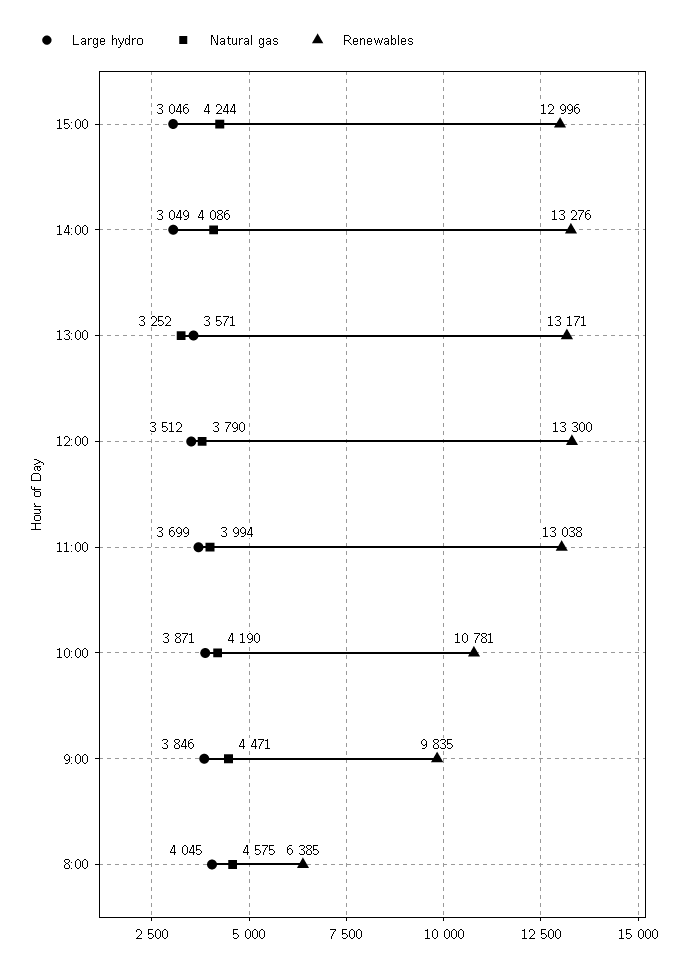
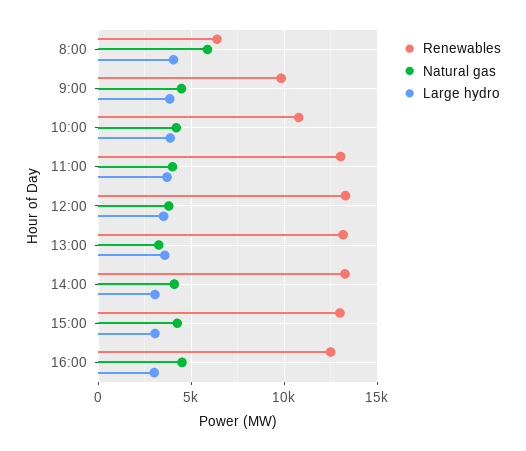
Natural gas, 8:00: 4575 -> 6000
Renewables, 16:00: none -> 12500
Natural gas, 16:00: none -> 4500
Large hydro, 16:00: none -> 3000

